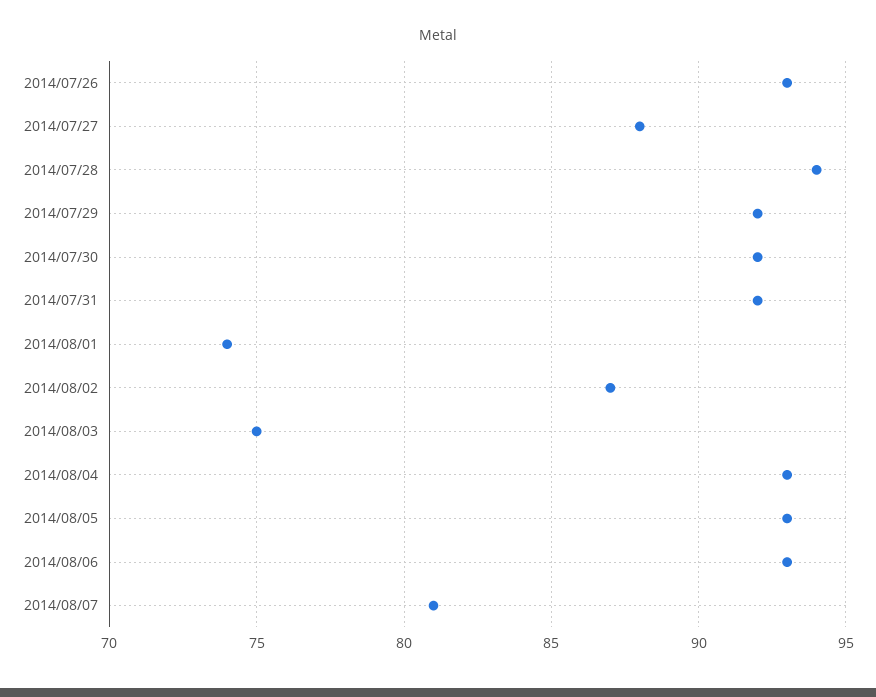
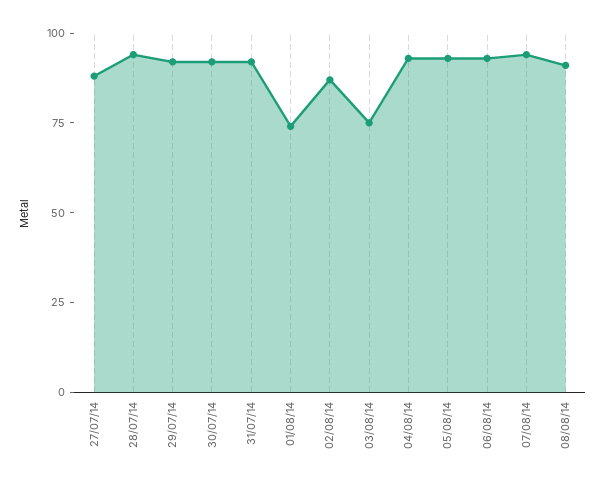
2014/07/26: 93 -> none
2014/08/07: 81 -> 95
08/08/14: none -> 90

